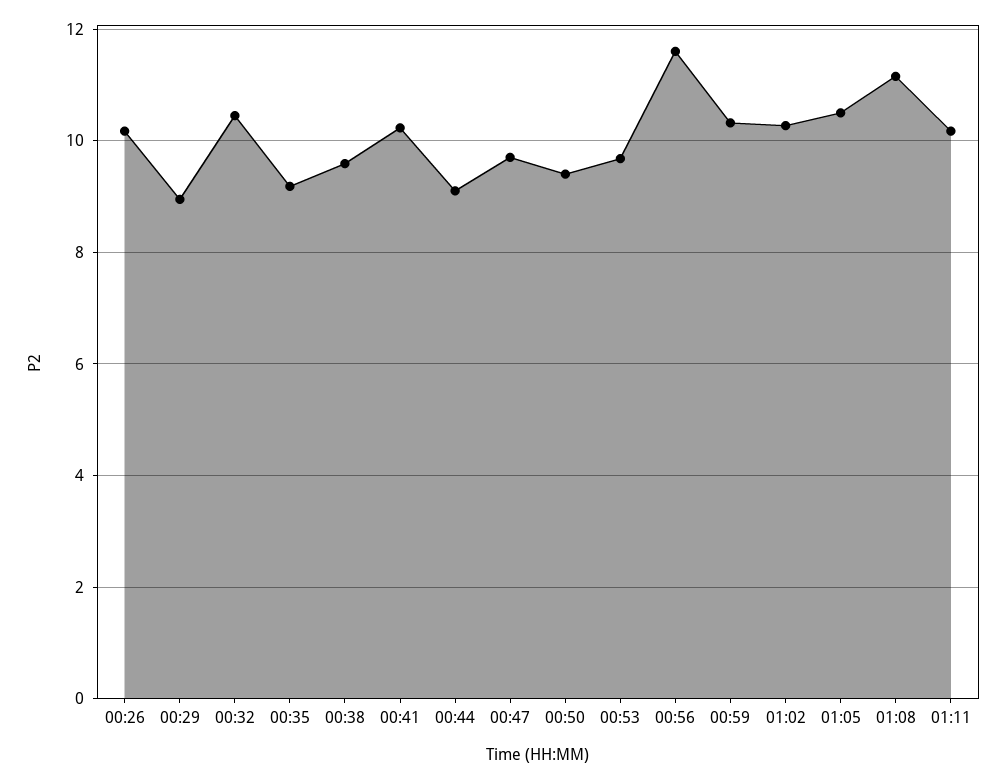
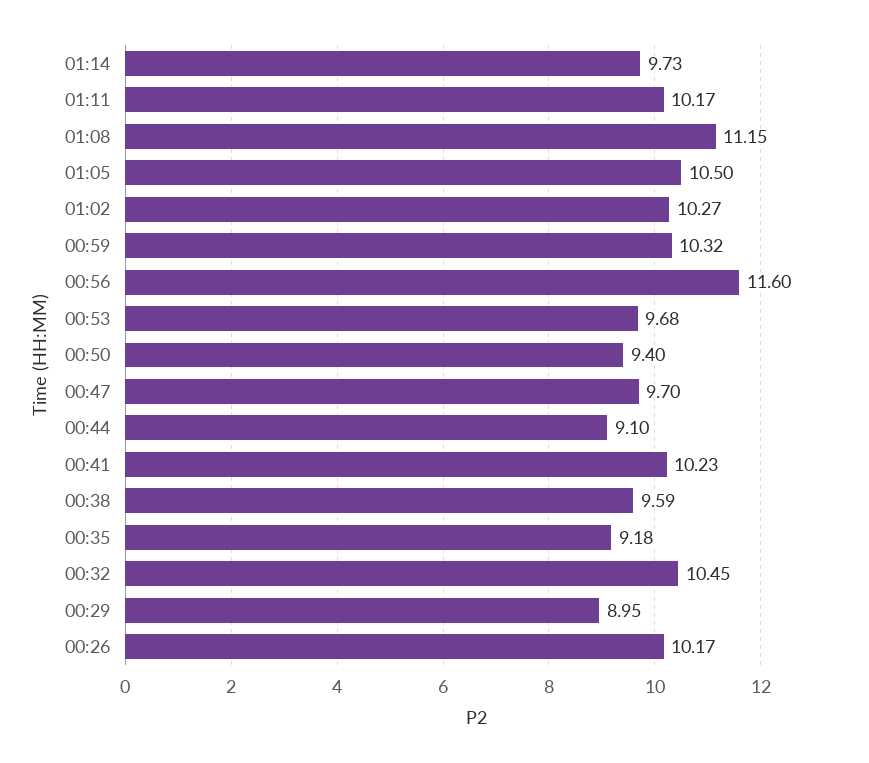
01:14: none -> 9.73

